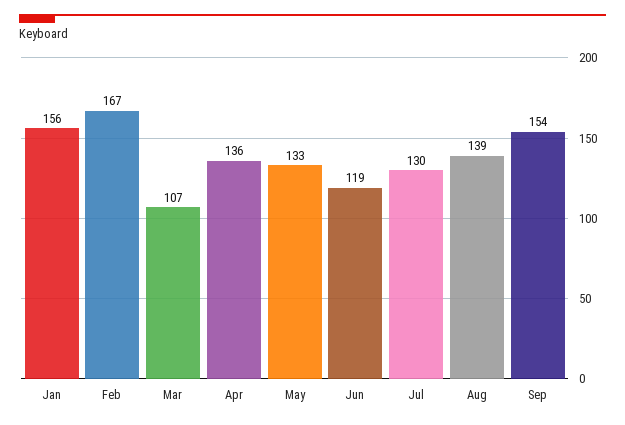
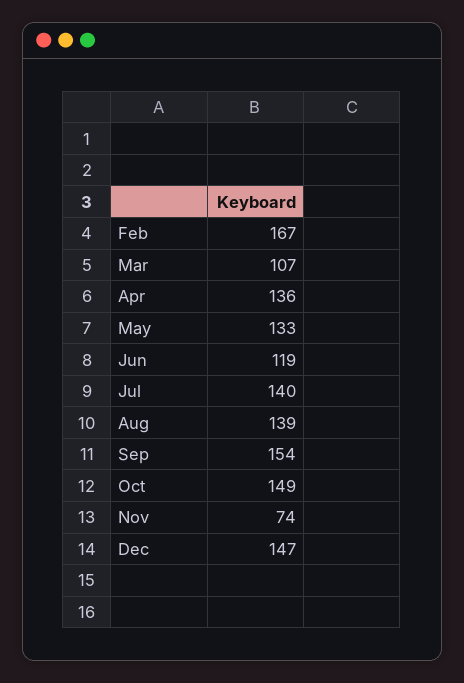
Jan: 156 -> none
Jul: 130 -> 140
Oct: none -> 149
Nov: none -> 74
Dec: none -> 147

